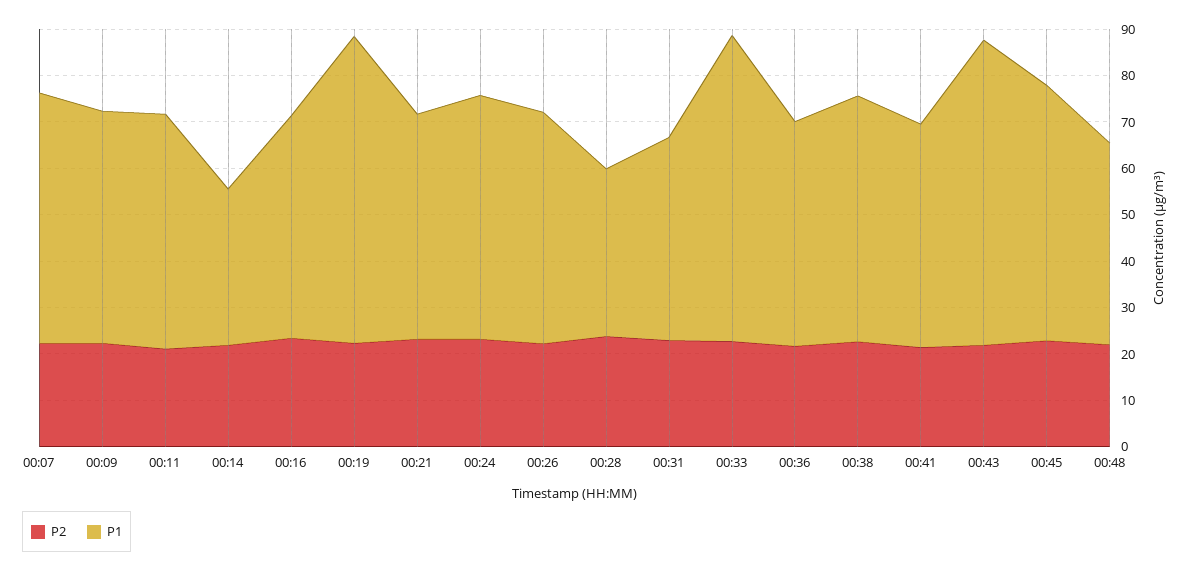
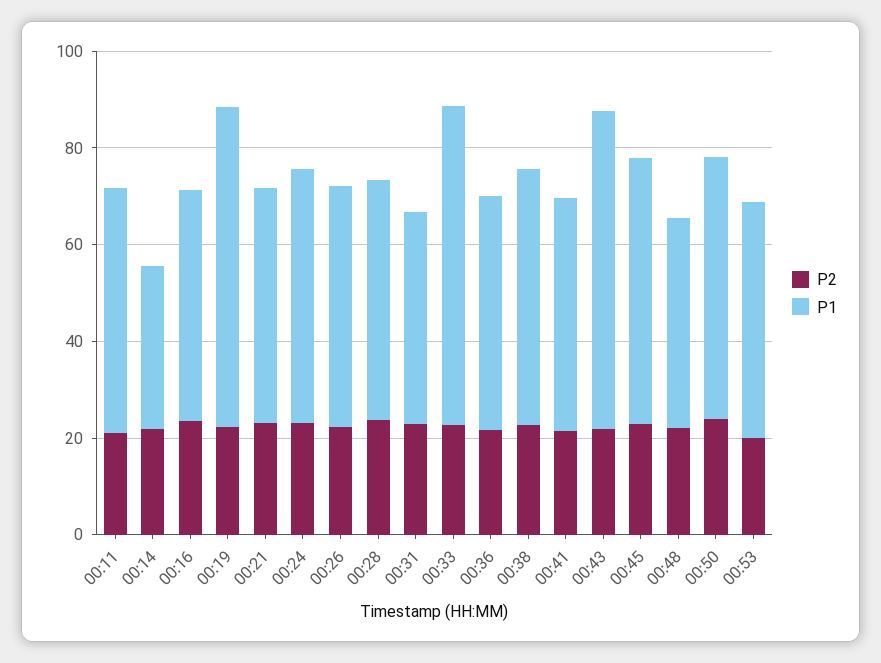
P2, 00:07: 22 -> none
P1, 00:07: 54 -> none
P2, 00:09: 22 -> none
P1, 00:09: 50 -> none
P1, 00:28: 36 -> 50
P2, 00:50: none -> 25
P1, 00:50: none -> 55
P2, 00:53: none -> 20
P1, 00:53: none -> 50

